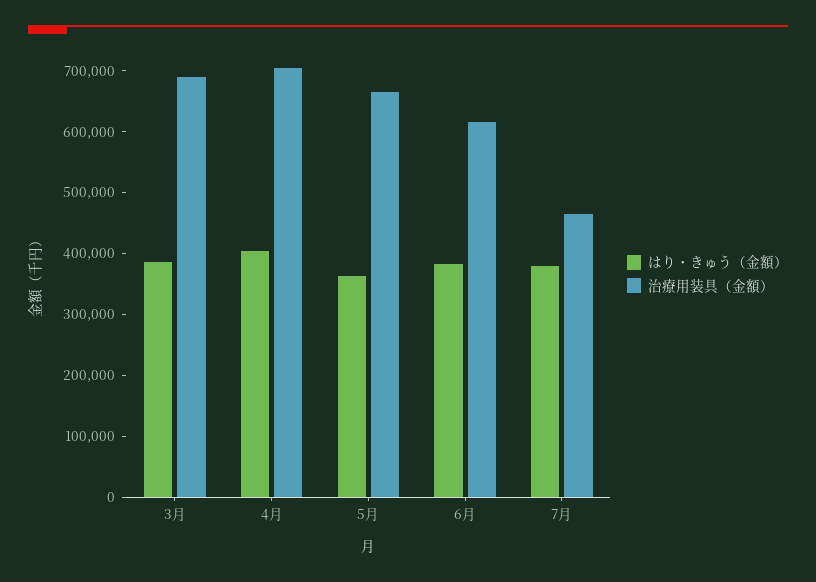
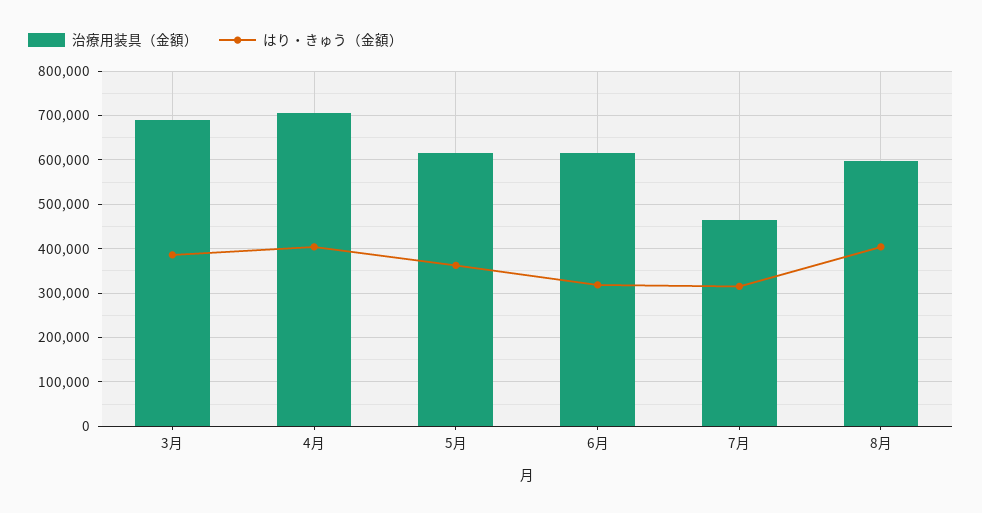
治療用装具（金額）, 5月: 660000 -> 620000
はり・きゅう（金額）, 6月: 380000 -> 320000
はり・きゅう（金額）, 7月: 380000 -> 320000
治療用装具（金額）, 8月: none -> 600000
はり・きゅう（金額）, 8月: none -> 400000

